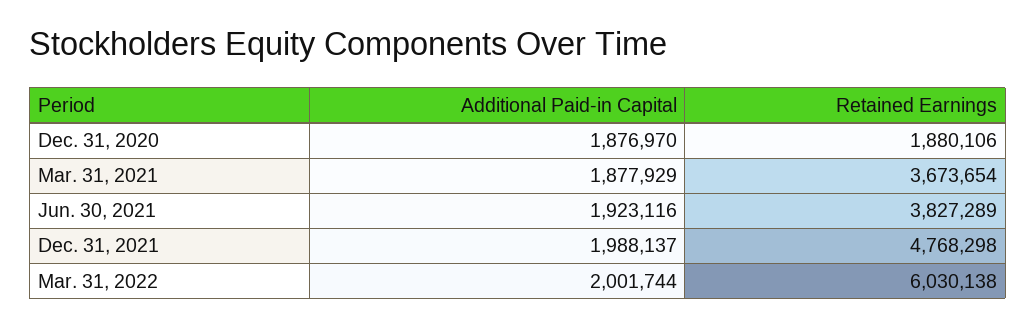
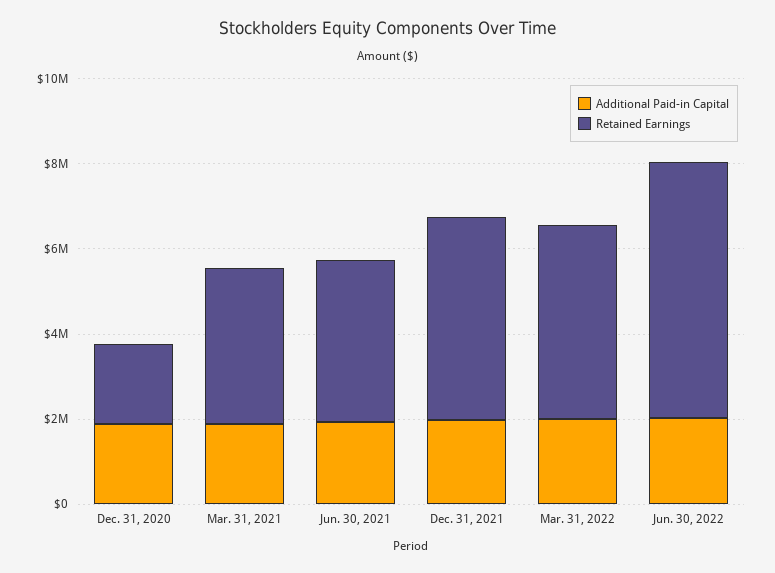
Retained Earnings, Mar. 31, 2022: 6030138 -> 4500000
Additional Paid-in Capital, Jun. 30, 2022: none -> 2000000
Retained Earnings, Jun. 30, 2022: none -> 6000000

